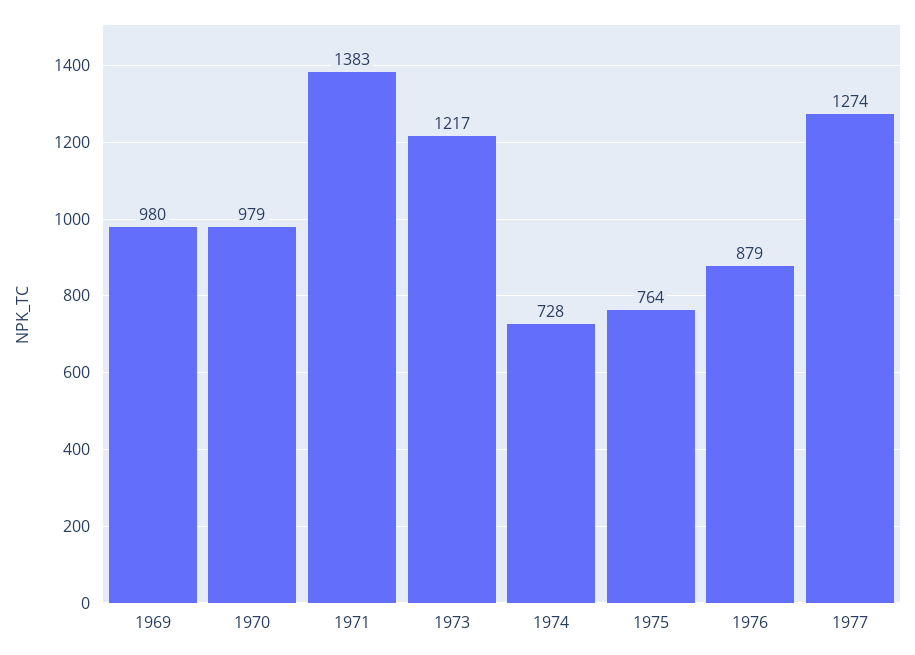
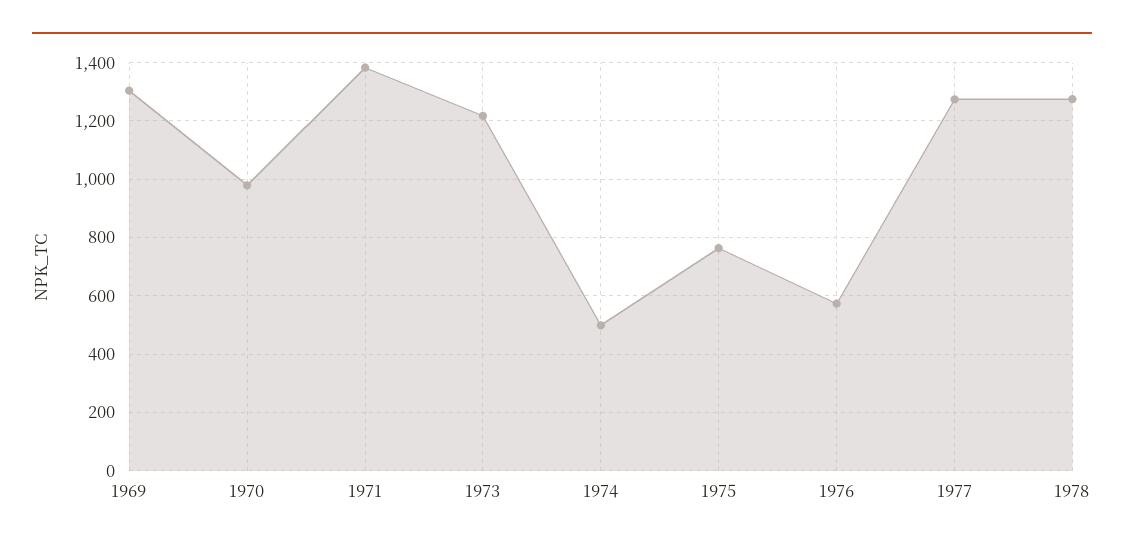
1969: 980 -> 1300
1974: 728 -> 500
1976: 879 -> 575
1978: none -> 1275

